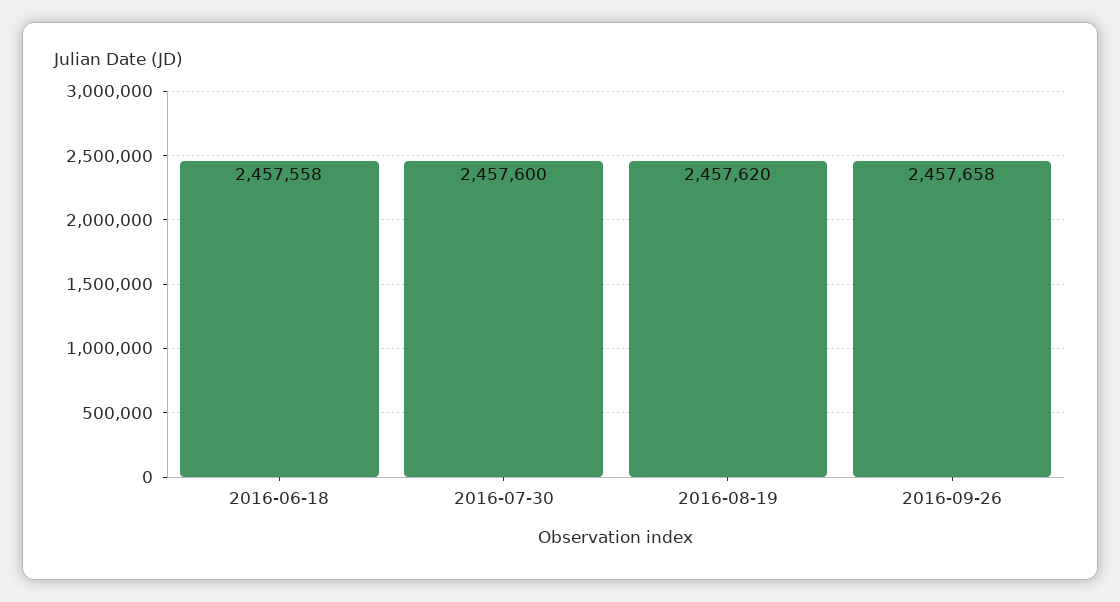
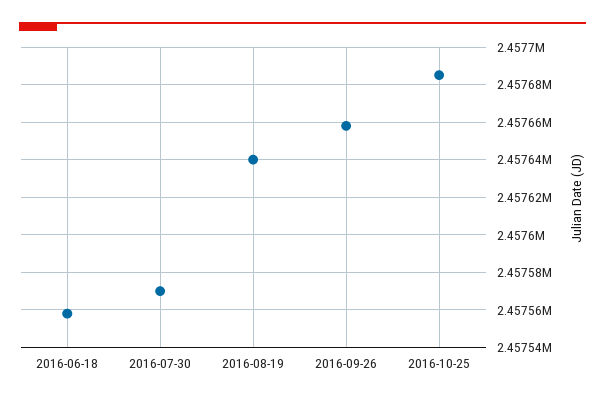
2016-07-30: 2457600 -> 2457570
2016-08-19: 2457620 -> 2457640
2016-10-25: none -> 2457685

